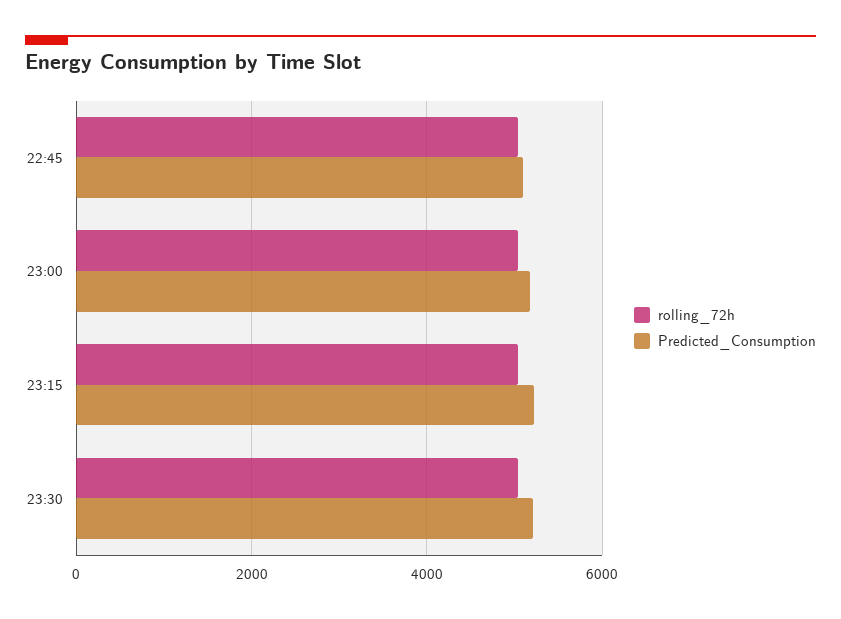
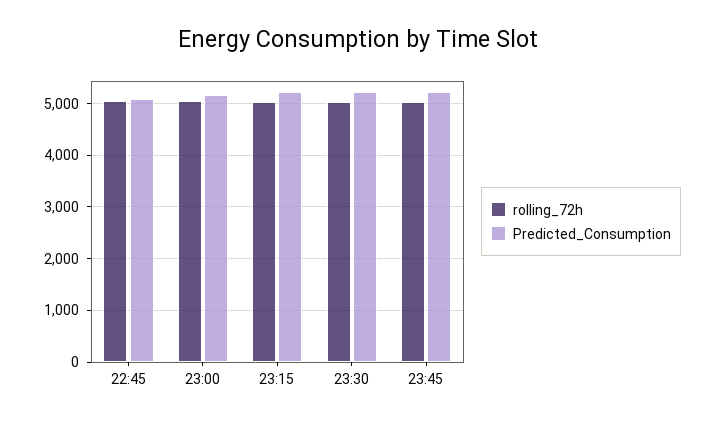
rolling_72h, 23:45: none -> 5000
Predicted_Consumption, 23:45: none -> 5200

